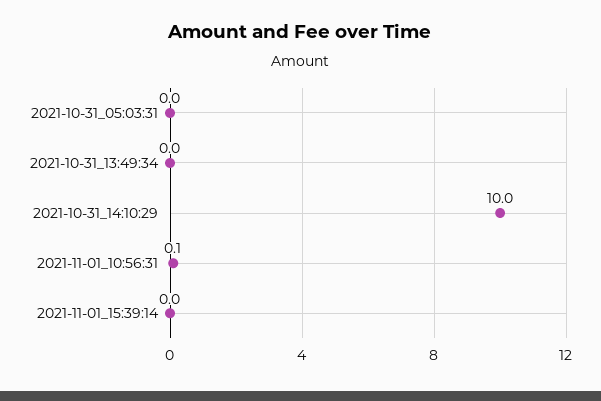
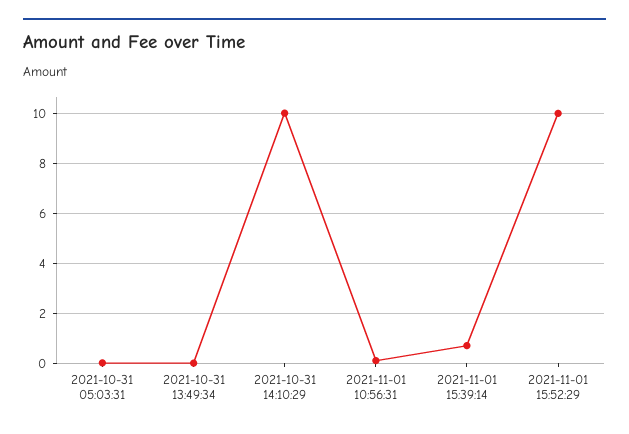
2021-11-01_15:39:14: 0 -> 0.75
2021-11-01 15:52:29: none -> 10

